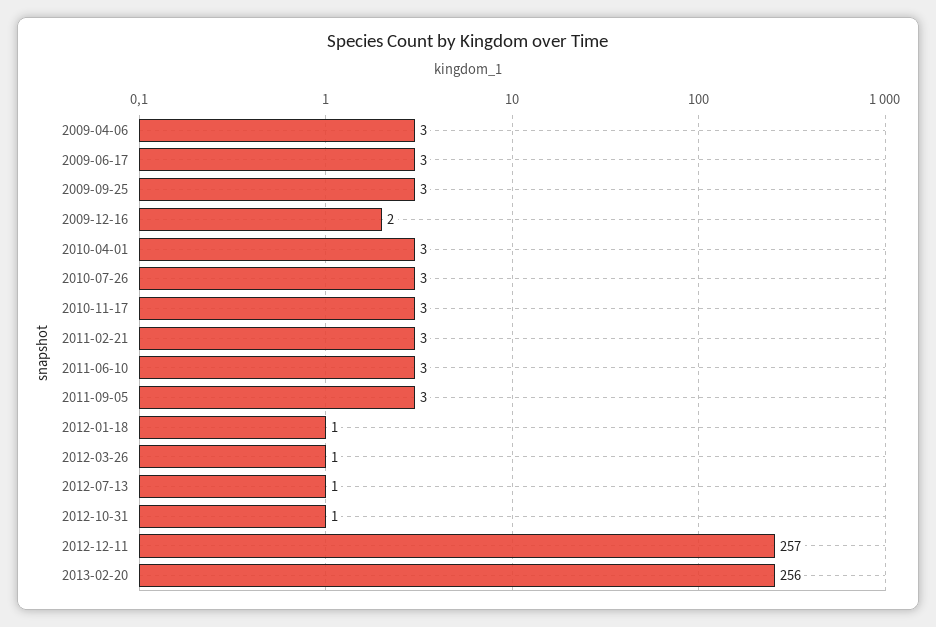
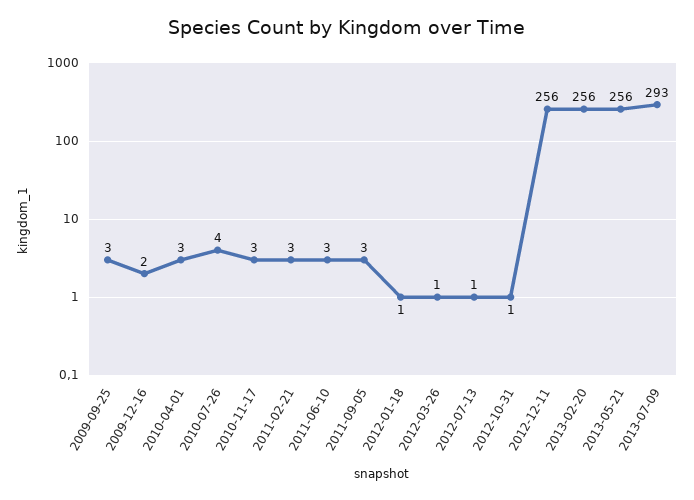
2009-04-06: 3 -> none
2009-06-17: 3 -> none
2010-07-26: 3 -> 4
2012-12-11: 257 -> 256
2013-05-21: none -> 256
2013-07-09: none -> 293

